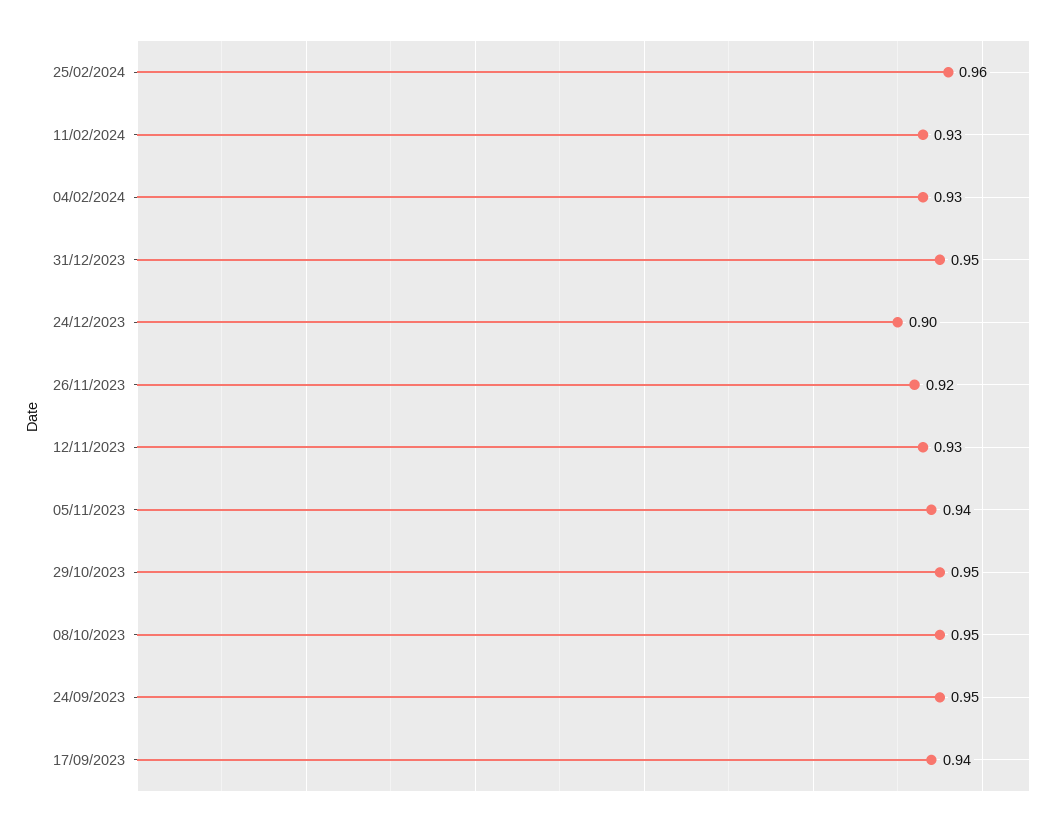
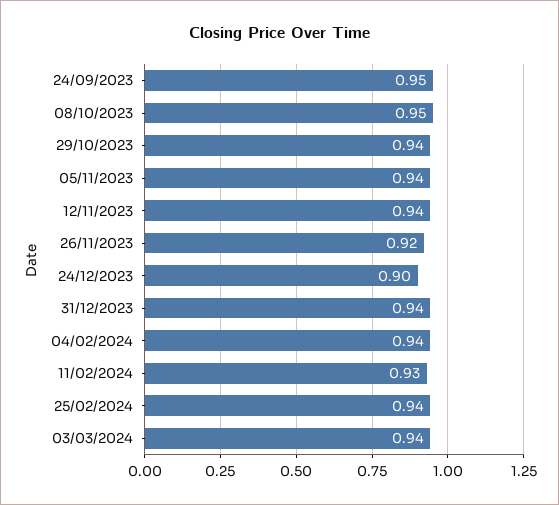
25/02/2024: 0.96 -> 0.94
04/02/2024: 0.93 -> 0.94
31/12/2023: 0.95 -> 0.94
12/11/2023: 0.93 -> 0.94
29/10/2023: 0.95 -> 0.94
17/09/2023: 0.94 -> none
03/03/2024: none -> 0.94

